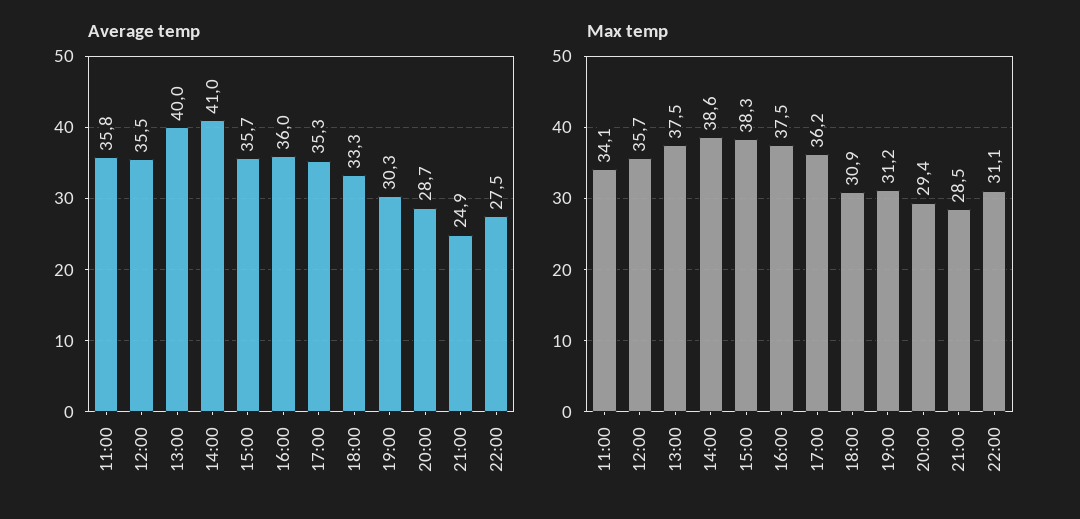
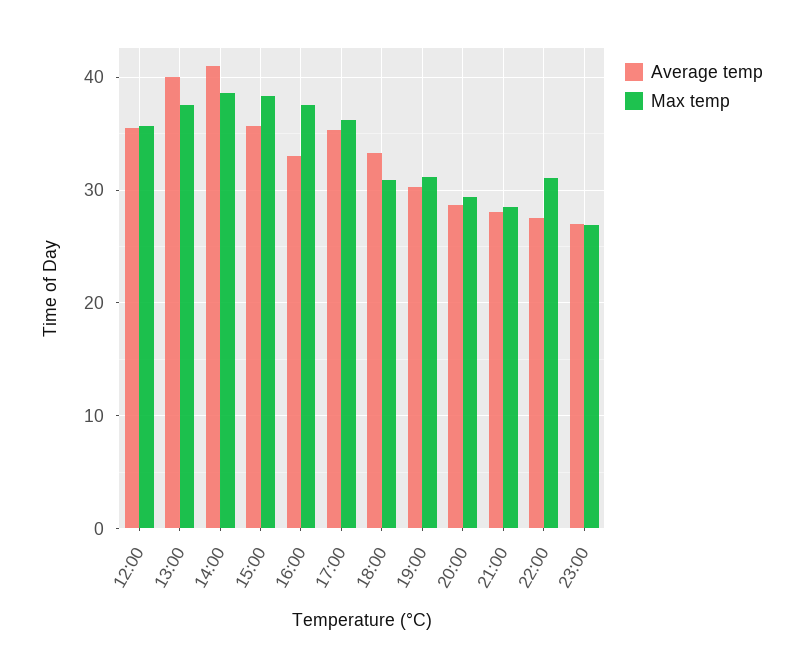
Average temp, 11:00: 35.8 -> none
Average temp, 16:00: 36 -> 33
Average temp, 21:00: 24.9 -> 28
Max temp, 11:00: 34.1 -> none
Average temp, 23:00: none -> 27
Max temp, 23:00: none -> 27

